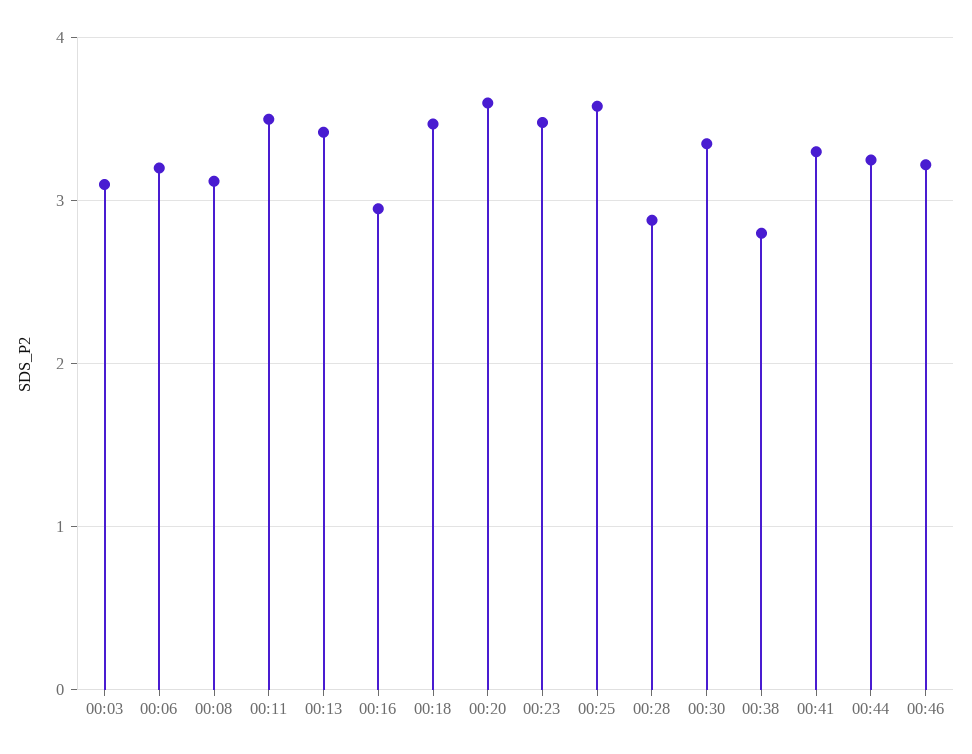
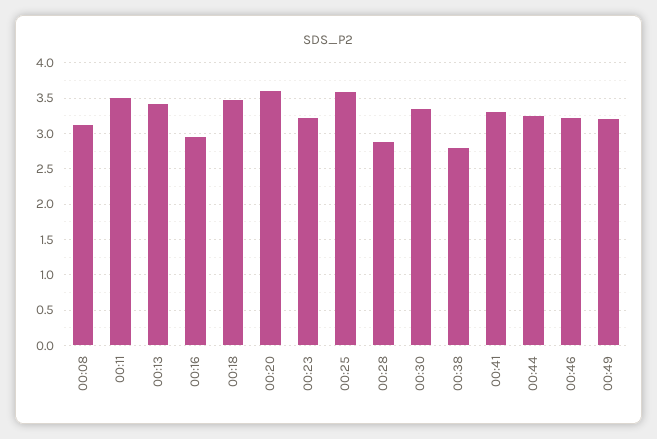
00:03: 3.1 -> none
00:06: 3.2 -> none
00:23: 3.5 -> 3.2
00:49: none -> 3.2

